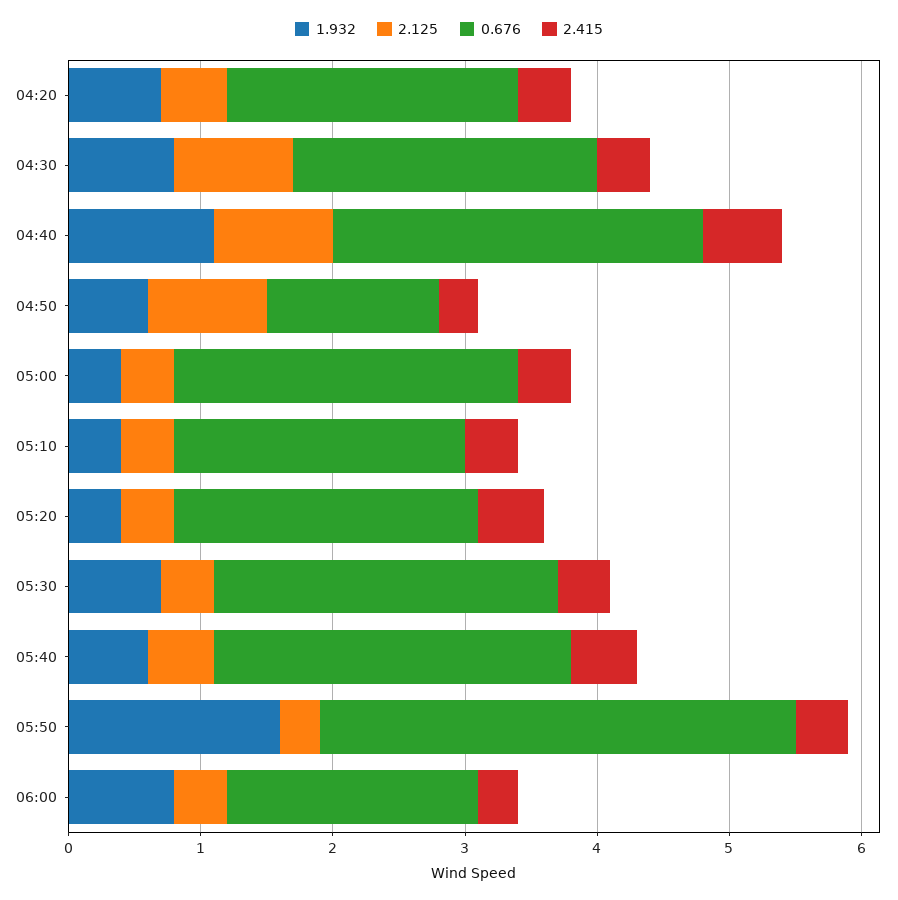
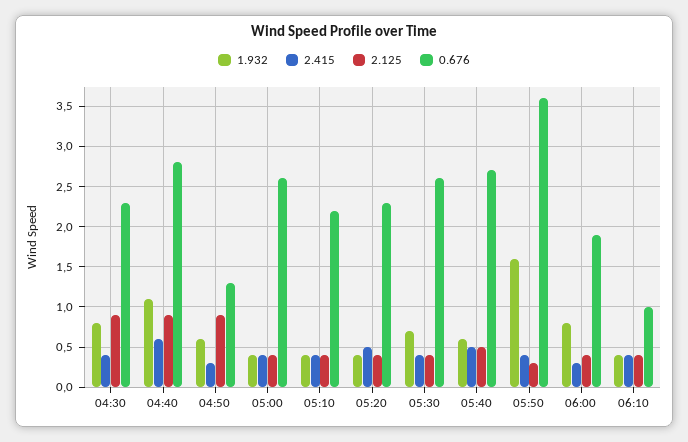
1.932, 04:20: 0.7 -> none
2.125, 04:20: 0.5 -> none
0.676, 04:20: 2.2 -> none
2.415, 04:20: 0.4 -> none
1.932, 06:10: none -> 0.4
2.415, 06:10: none -> 0.4
2.125, 06:10: none -> 0.4
0.676, 06:10: none -> 1

